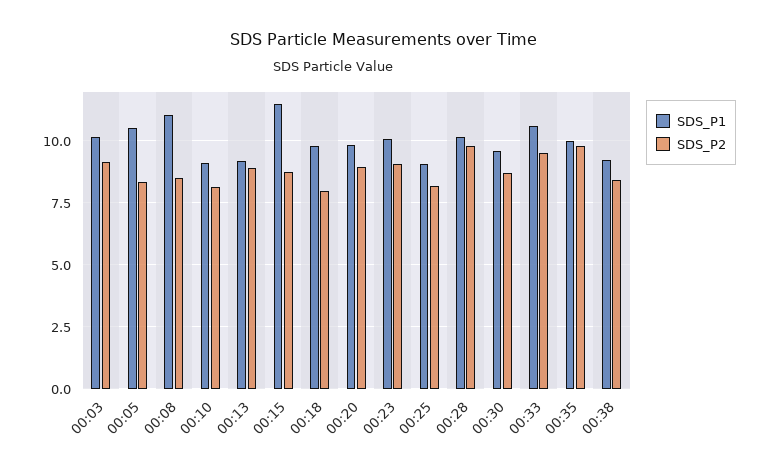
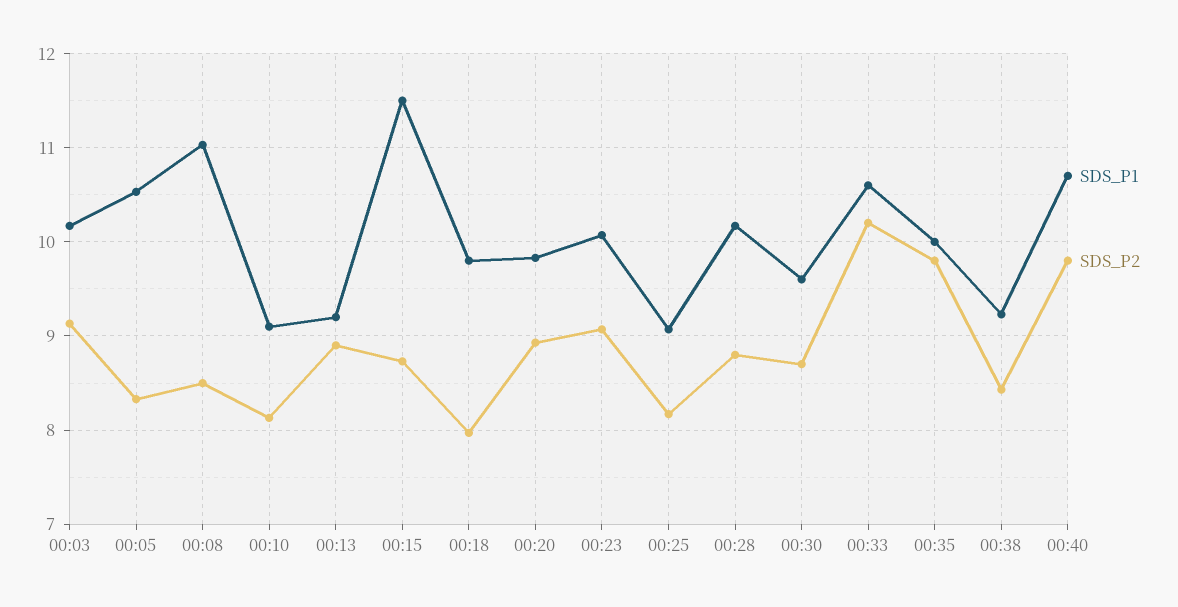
SDS_P2, 00:28: 9.75 -> 8.8
SDS_P2, 00:33: 9.5 -> 10.2
SDS_P1, 00:40: none -> 10.7
SDS_P2, 00:40: none -> 9.8

